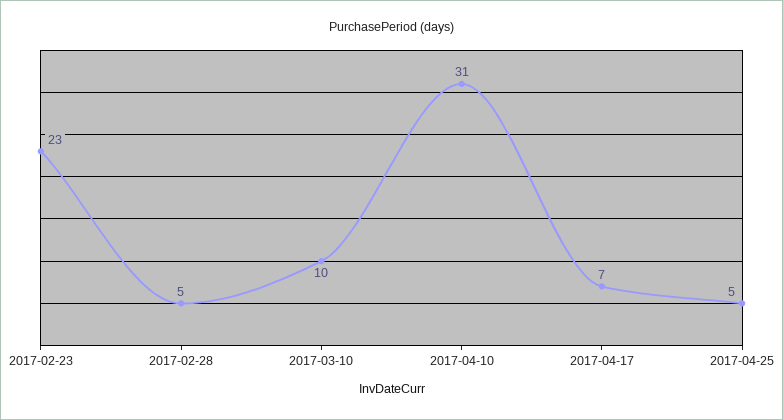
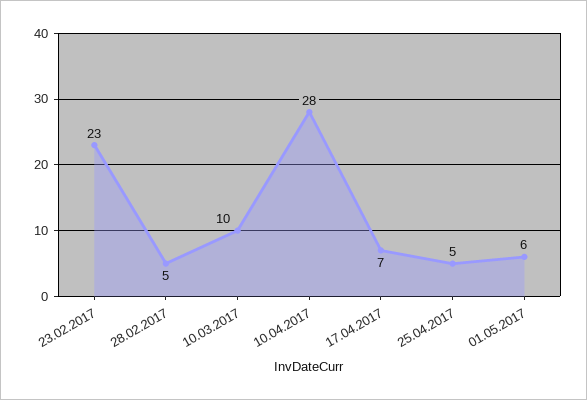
2017-04-10: 31 -> 28
01.05.2017: none -> 6

